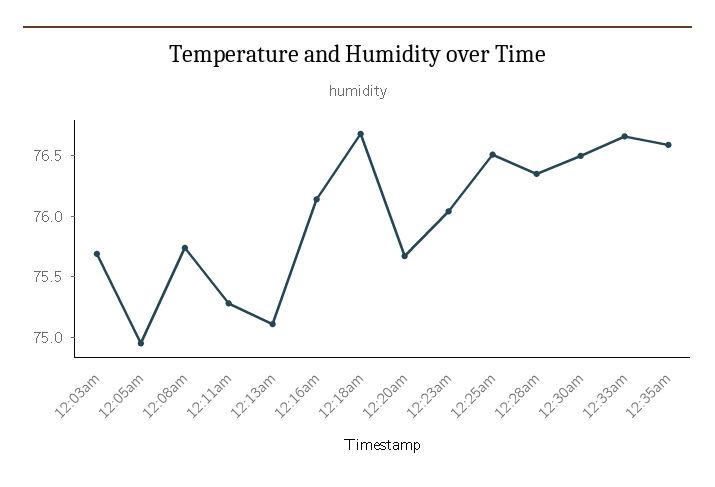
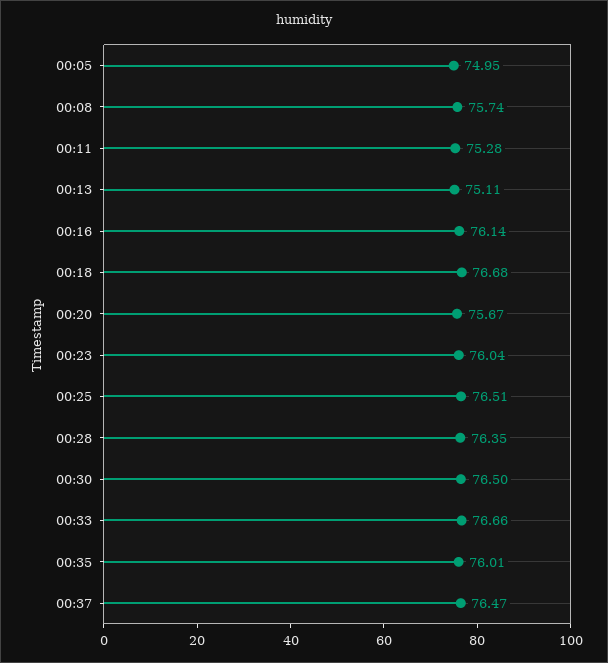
12:03am: 75.7 -> none
12:35am: 76.6 -> 76.01
00:37: none -> 76.47

